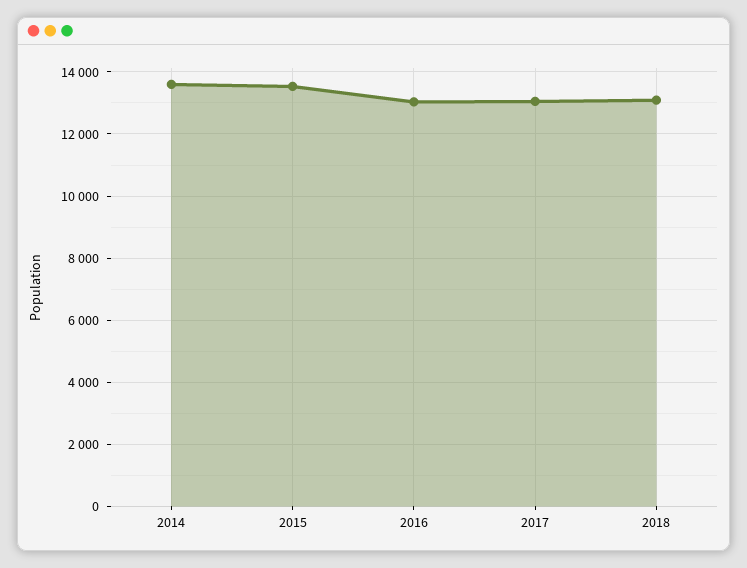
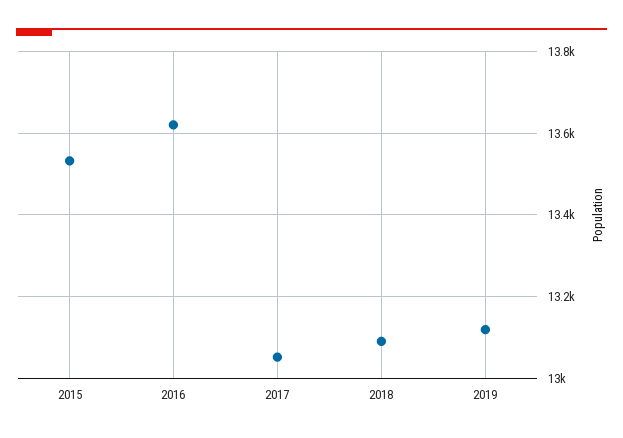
2014: 13600 -> none
2016: 13000 -> 13620
2019: none -> 13120

